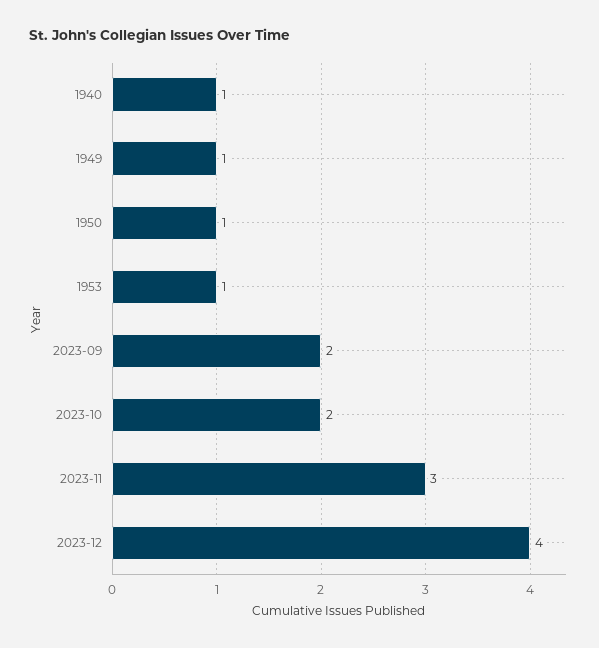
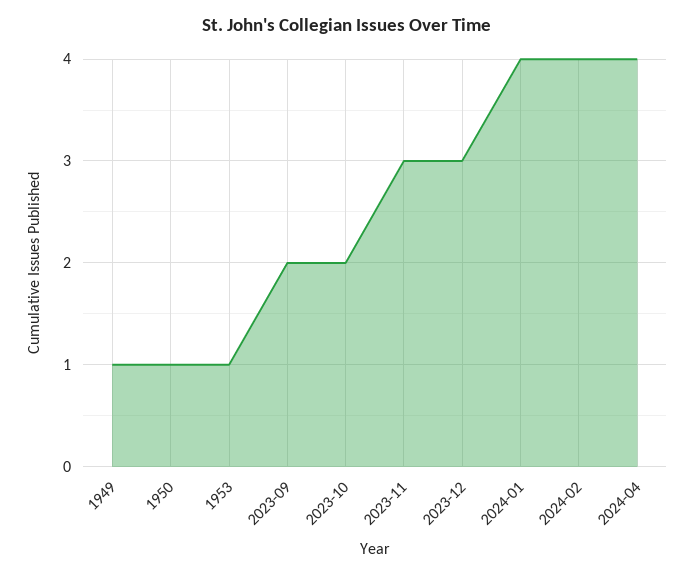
1940: 1 -> none
2023-12: 4 -> 3
2024-01: none -> 4
2024-02: none -> 4
2024-04: none -> 4

